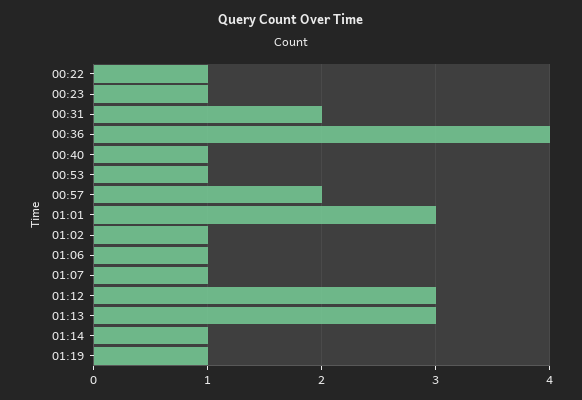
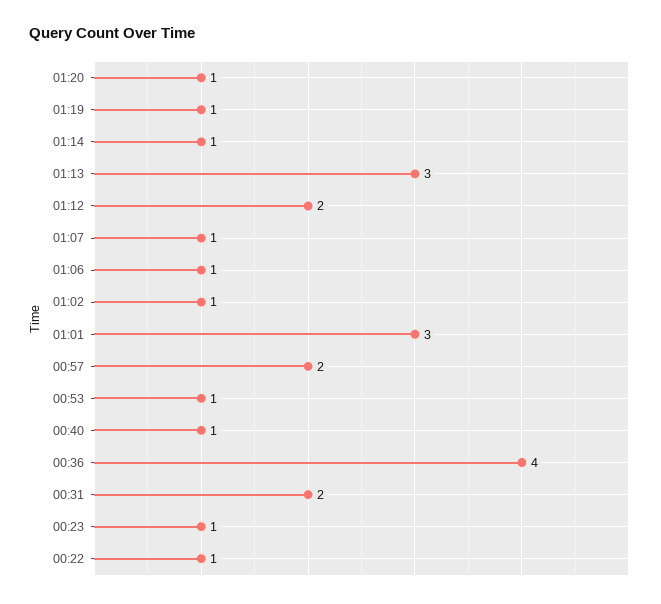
01:12: 3 -> 2
01:20: none -> 1

